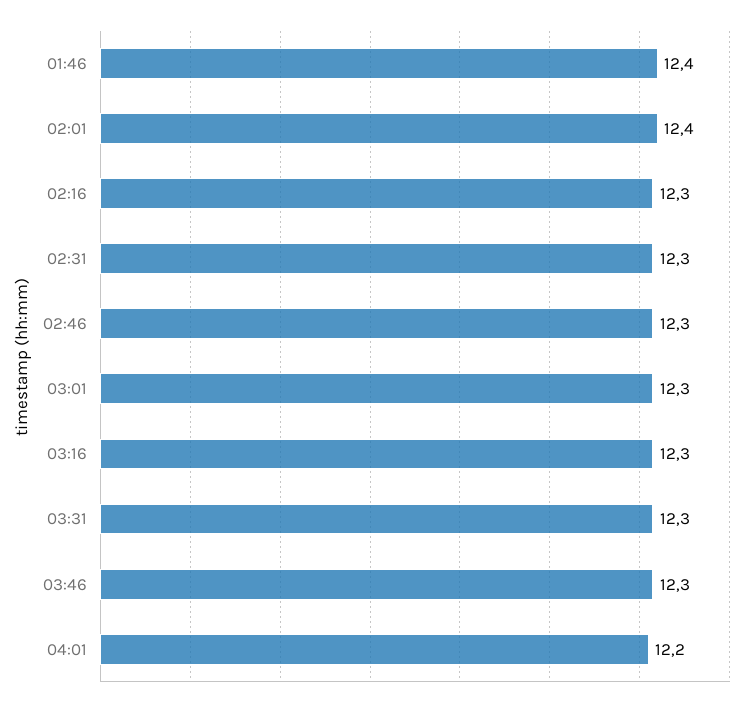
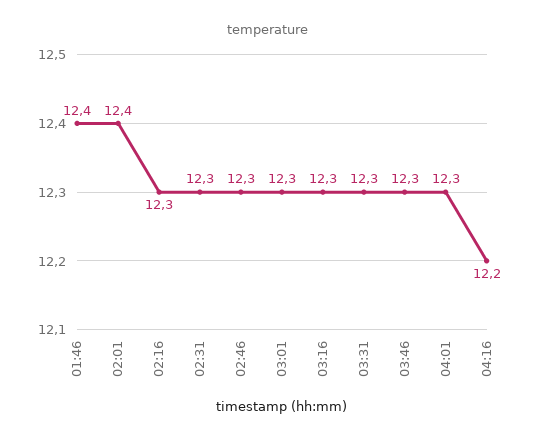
04:01: 12.2 -> 12.3
04:16: none -> 12.2

